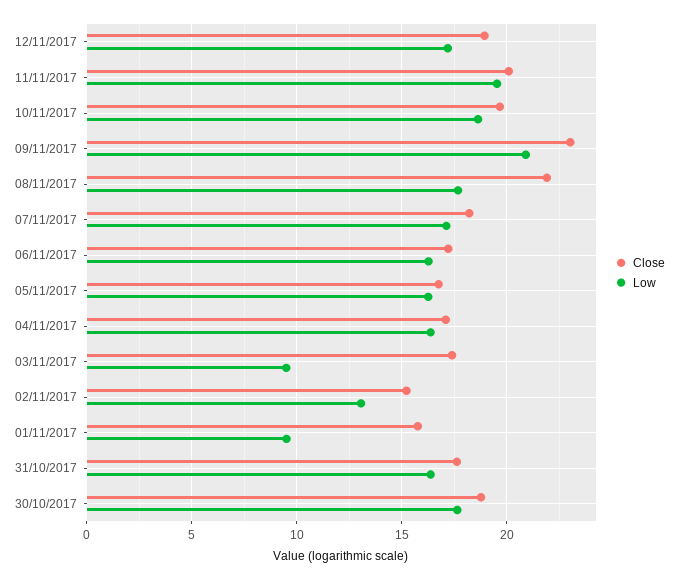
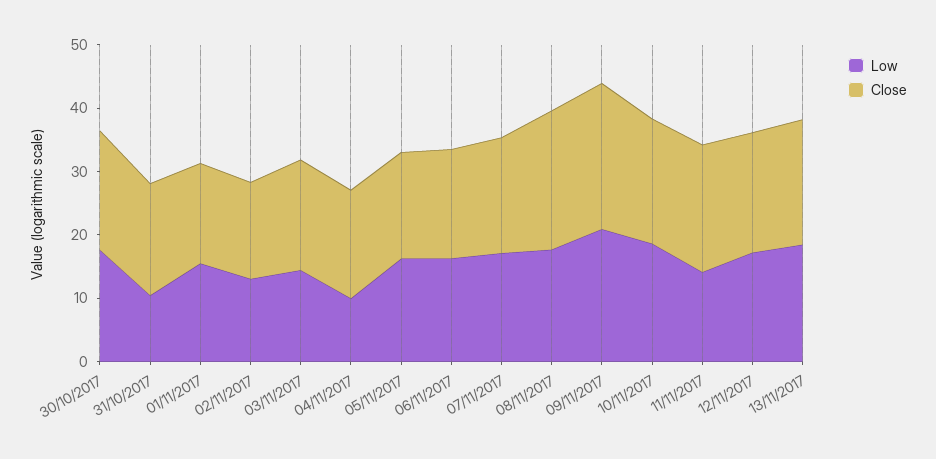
Low, 11/11/2017: 19.5 -> 14
Low, 04/11/2017: 16.5 -> 10
Low, 03/11/2017: 9.5 -> 14
Low, 01/11/2017: 9.5 -> 16
Low, 31/10/2017: 16.5 -> 10
Low, 13/11/2017: none -> 18
Close, 13/11/2017: none -> 20

